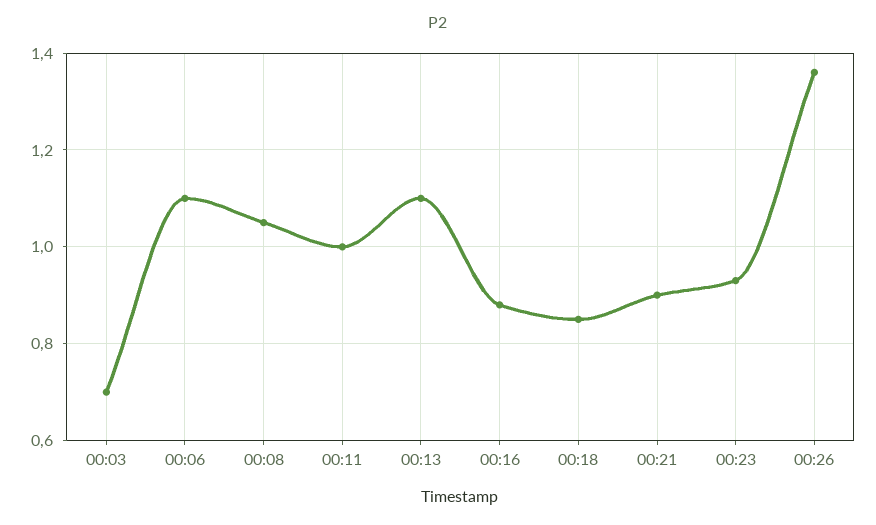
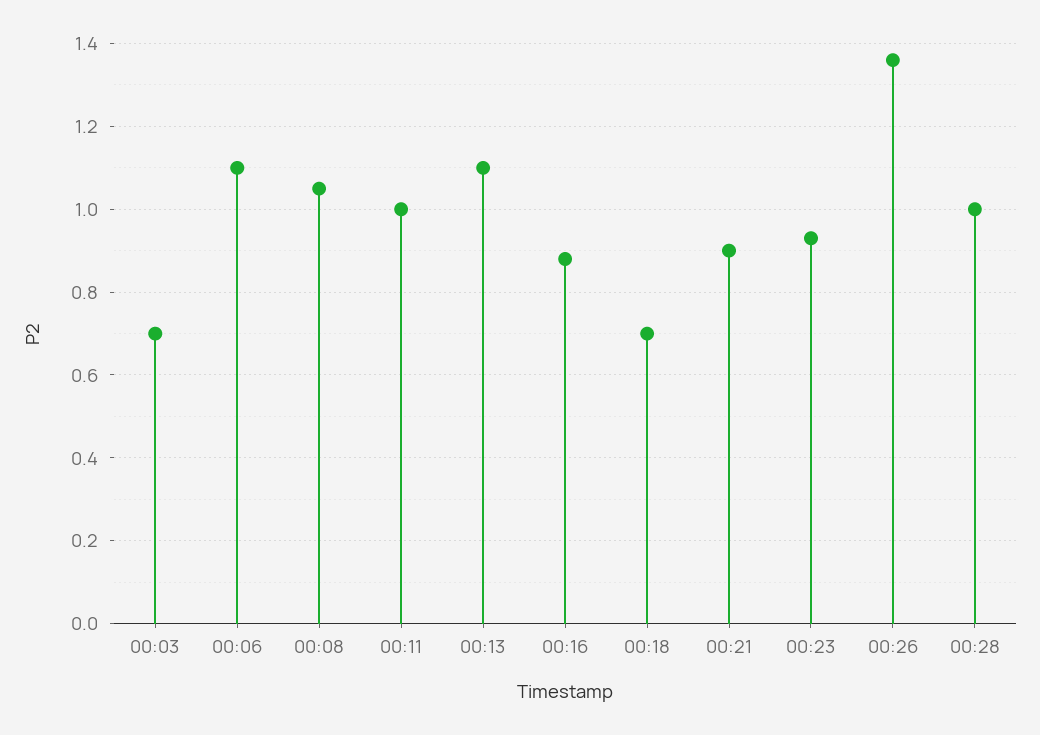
00:18: 0.85 -> 0.7
00:28: none -> 1

